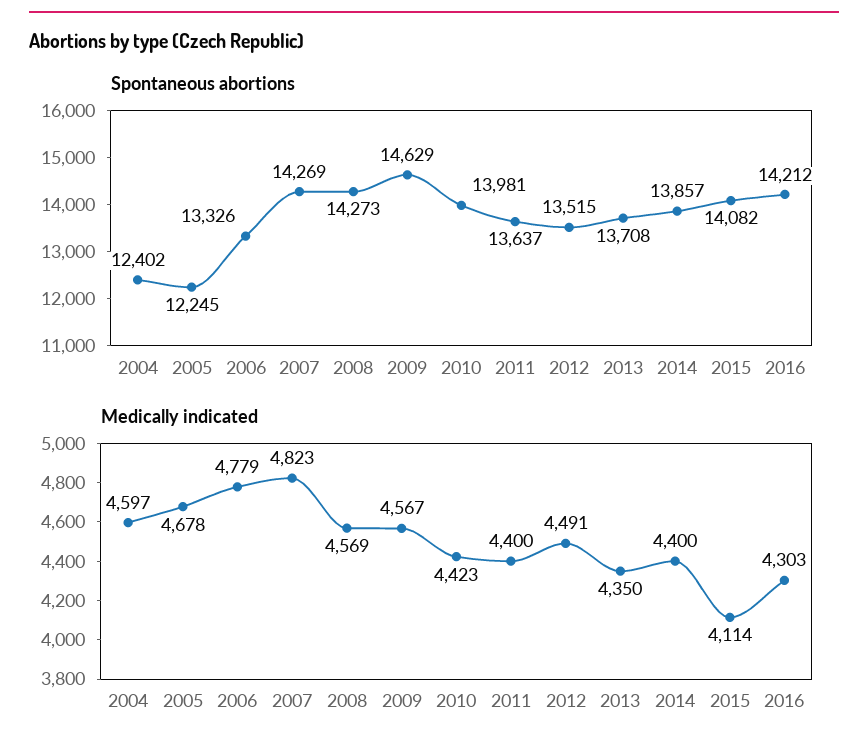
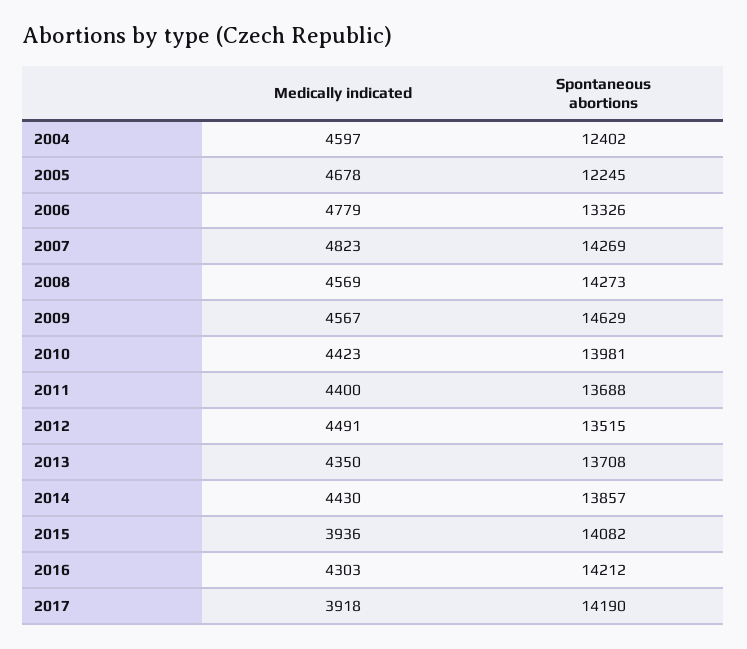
Spontaneous abortions, 2011: 13637 -> 13688
Medically indicated, 2014: 4400 -> 4430
Medically indicated, 2015: 4114 -> 3936
Medically indicated, 2017: none -> 3918
Spontaneous abortions, 2017: none -> 14190

